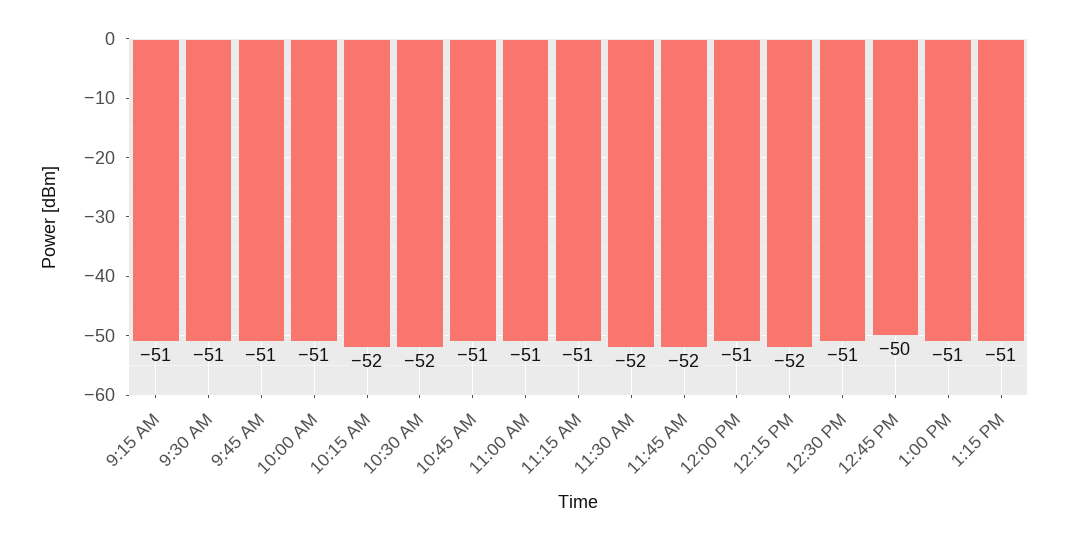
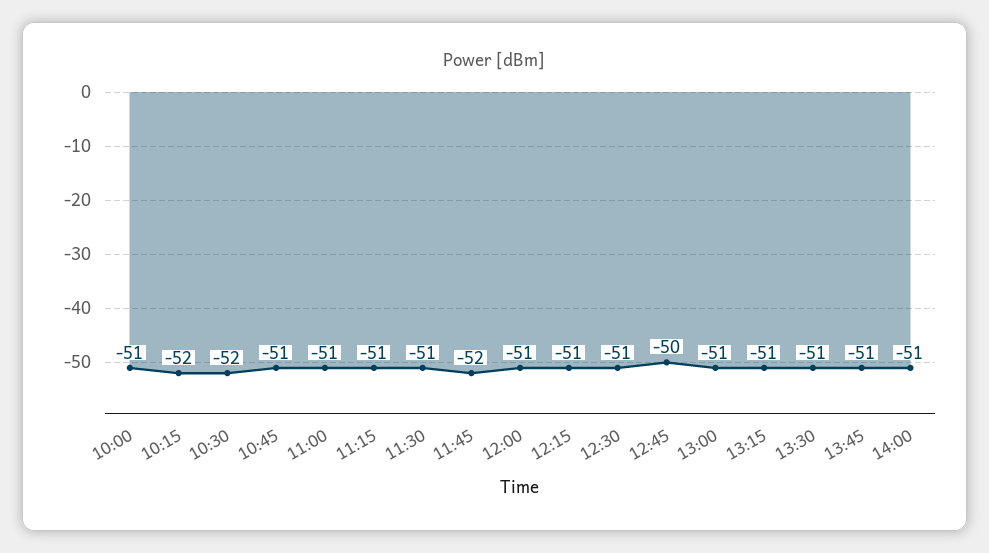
9:15 AM: -51 -> none
9:30 AM: -51 -> none
9:45 AM: -51 -> none
11:30 AM: -52 -> -51
12:15 PM: -52 -> -51
13:30: none -> -51
13:45: none -> -51
14:00: none -> -51

